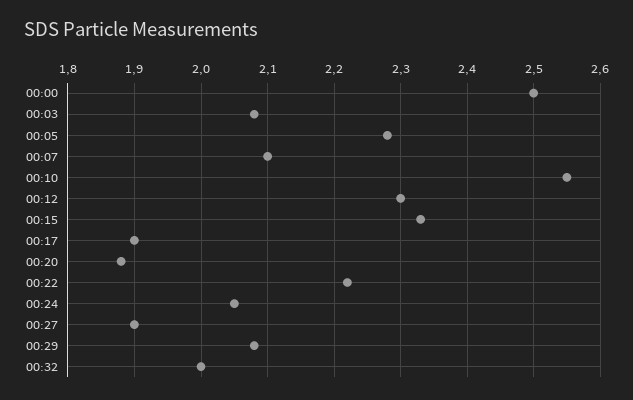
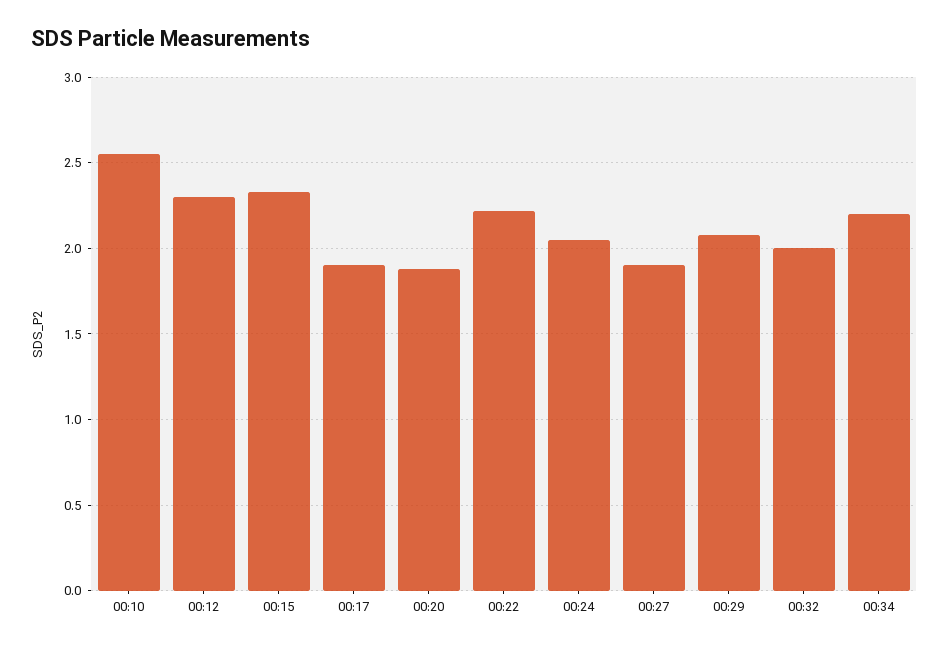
00:00: 2.5 -> none
00:03: 2.08 -> none
00:05: 2.28 -> none
00:07: 2.1 -> none
00:34: none -> 2.2

